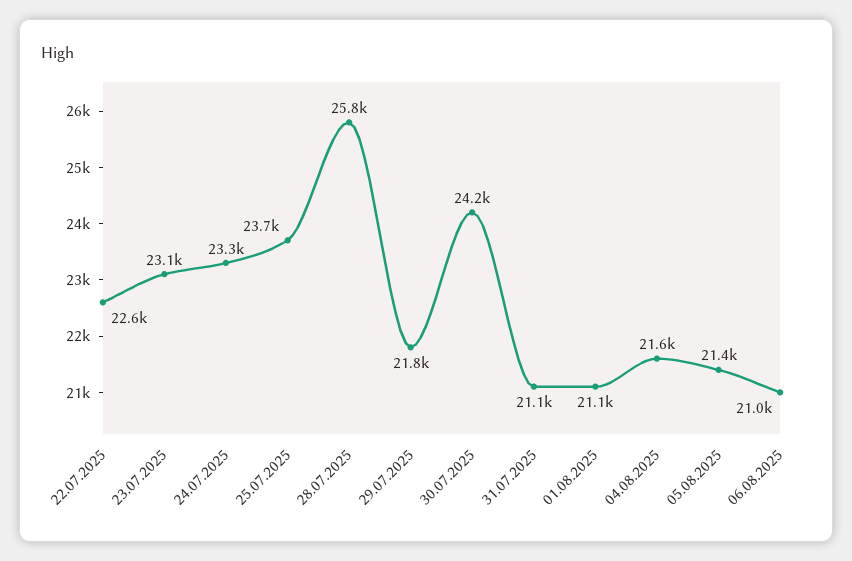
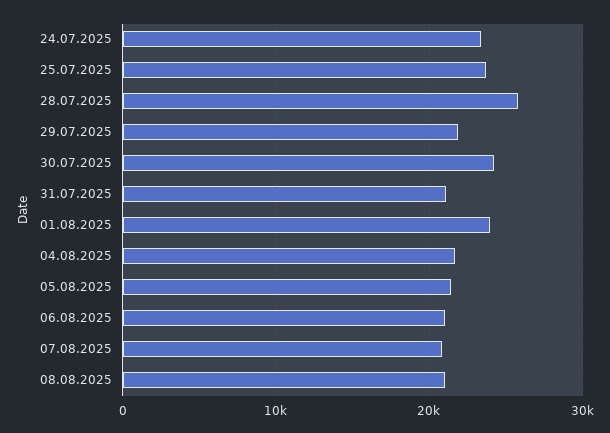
22.07.2025: 22600 -> none
23.07.2025: 23100 -> none
01.08.2025: 21100 -> 24000
07.08.2025: none -> 21000
08.08.2025: none -> 21000

